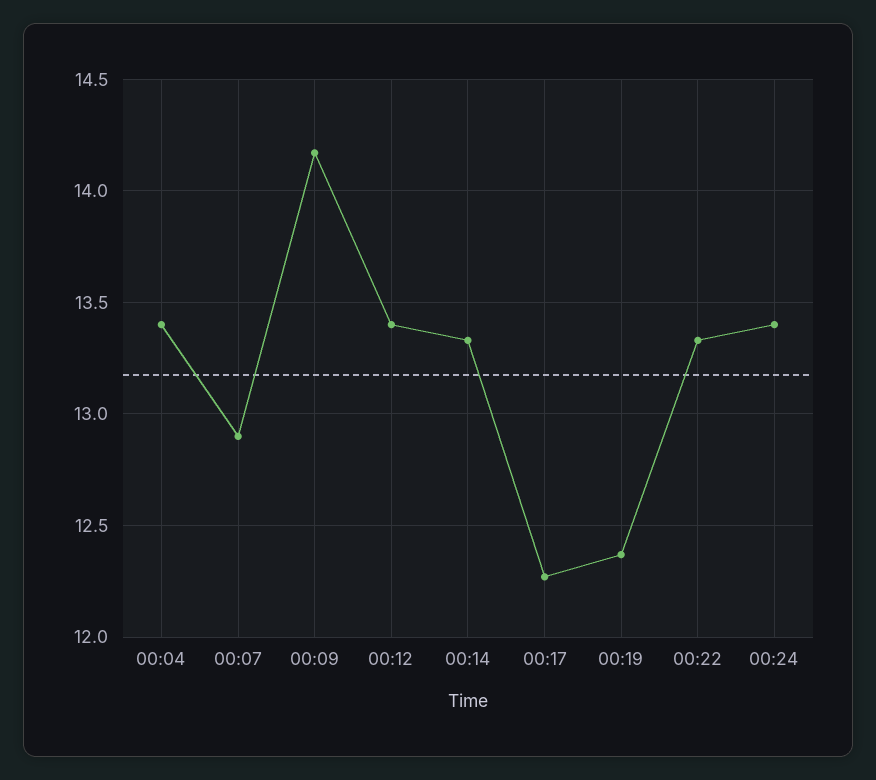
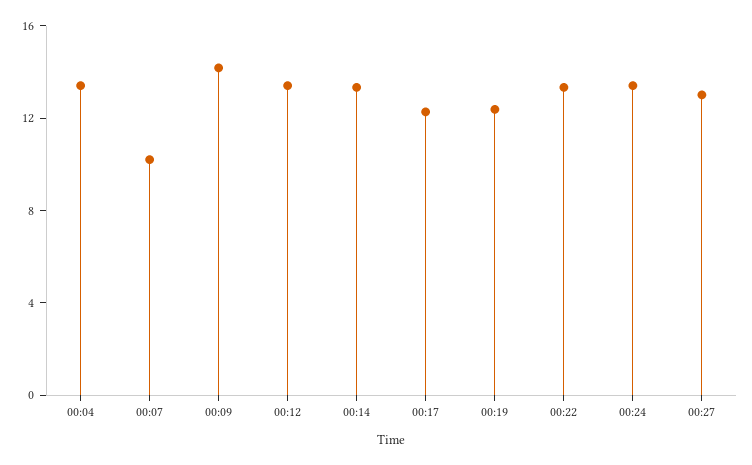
00:07: 12.9 -> 10
00:27: none -> 13

